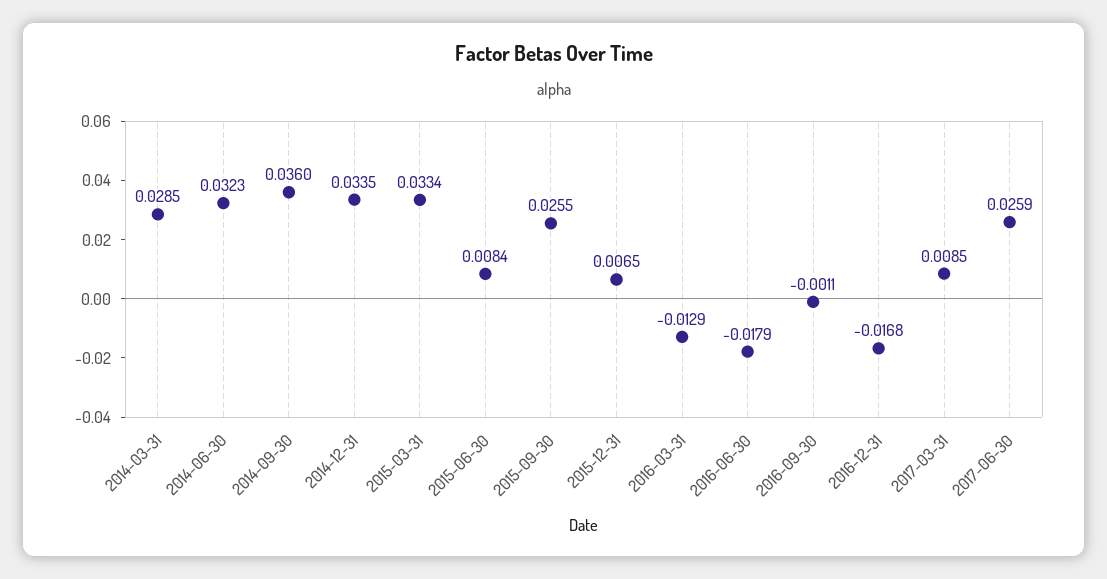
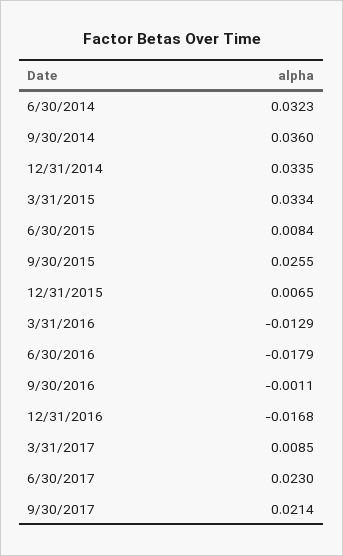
2014-03-31: 0.0285 -> none
2017-06-30: 0.0259 -> 0.023
9/30/2017: none -> 0.0214

